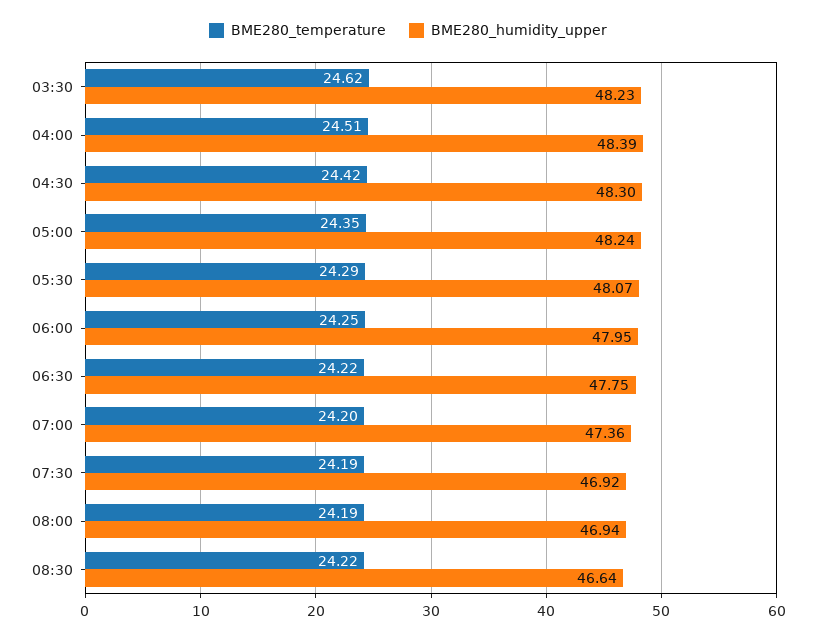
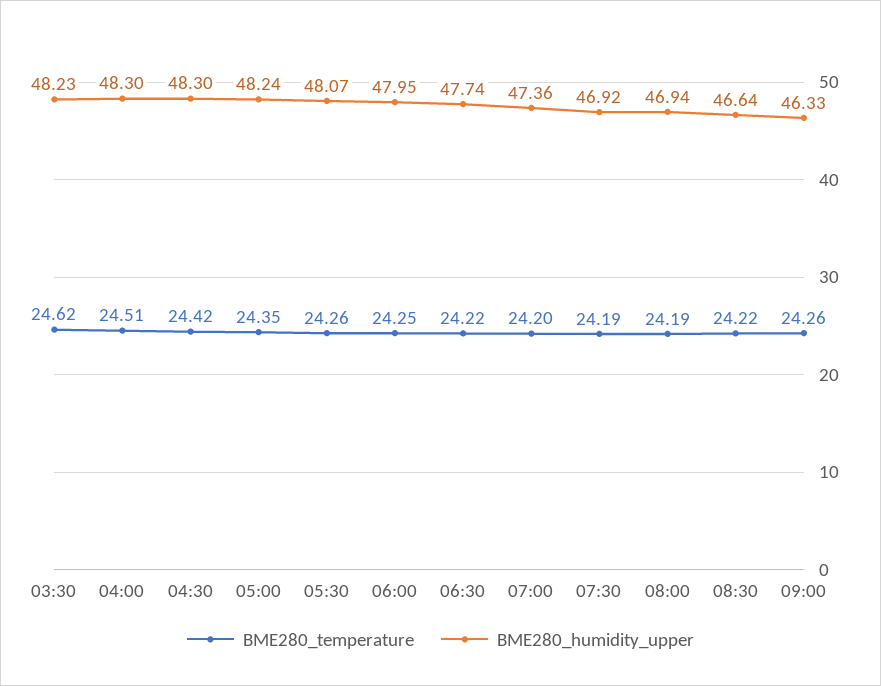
BME280_humidity_upper, 04:00: 48.39 -> 48.3
BME280_temperature, 05:30: 24.29 -> 24.26
BME280_humidity_upper, 06:30: 47.75 -> 47.74
BME280_temperature, 09:00: none -> 24.26
BME280_humidity_upper, 09:00: none -> 46.33

